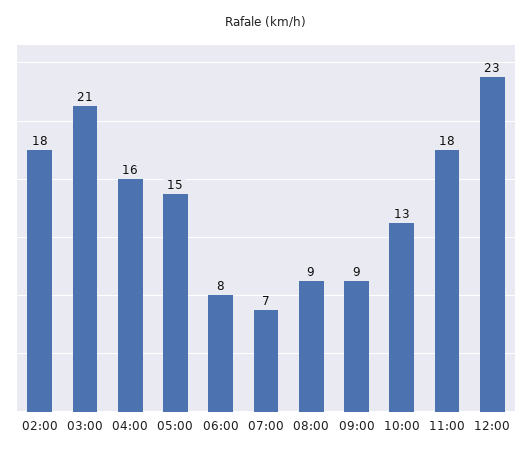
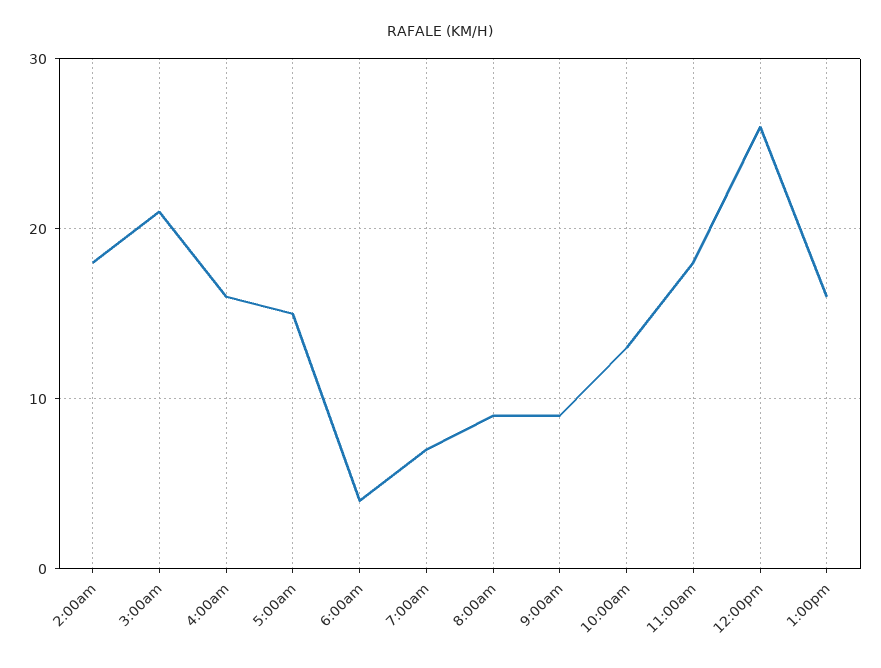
06:00: 8 -> 4
12:00: 23 -> 26
1:00pm: none -> 16

